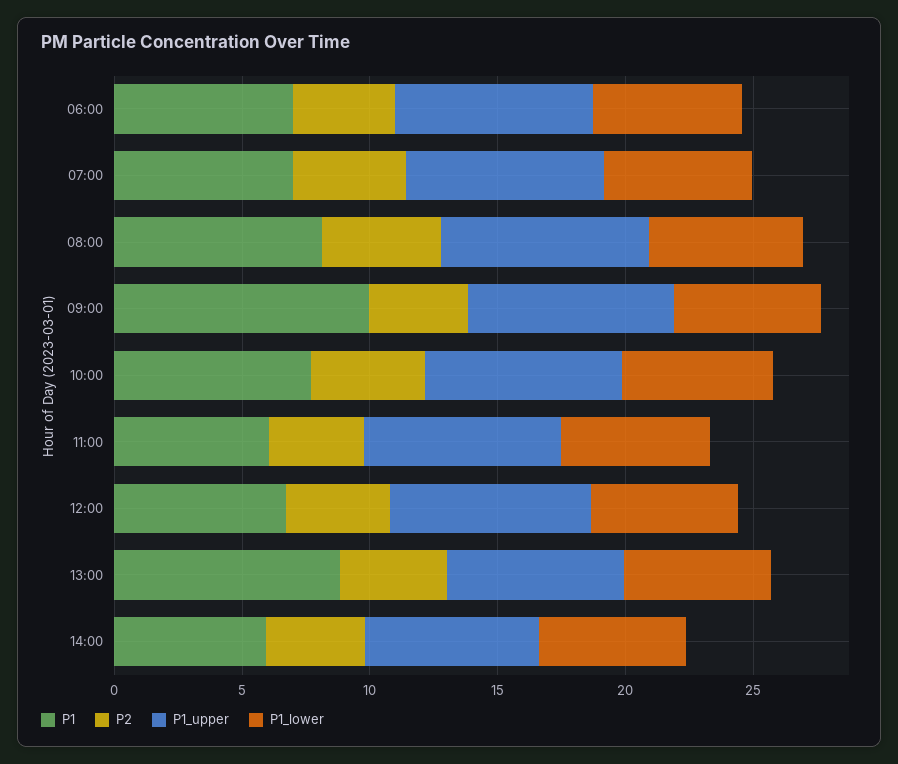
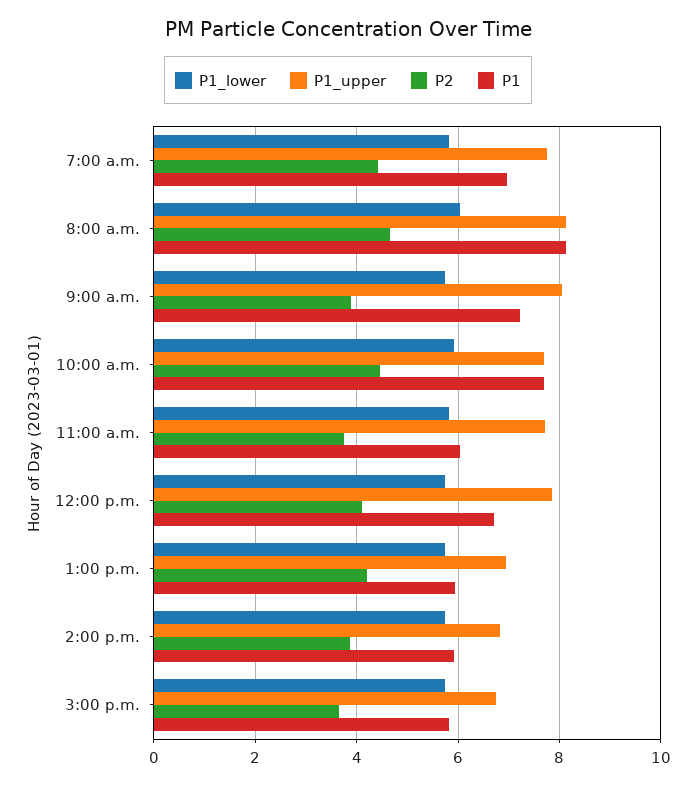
P1, 06:00: 7 -> none
P2, 06:00: 4 -> none
P1_upper, 06:00: 8 -> none
P1_lower, 06:00: 6 -> none
P1, 09:00: 10 -> 7.2
P1, 13:00: 9 -> 6
P1_lower, 3:00 p.m.: none -> 5.8
P1_upper, 3:00 p.m.: none -> 6.8
P2, 3:00 p.m.: none -> 3.6
P1, 3:00 p.m.: none -> 5.8

